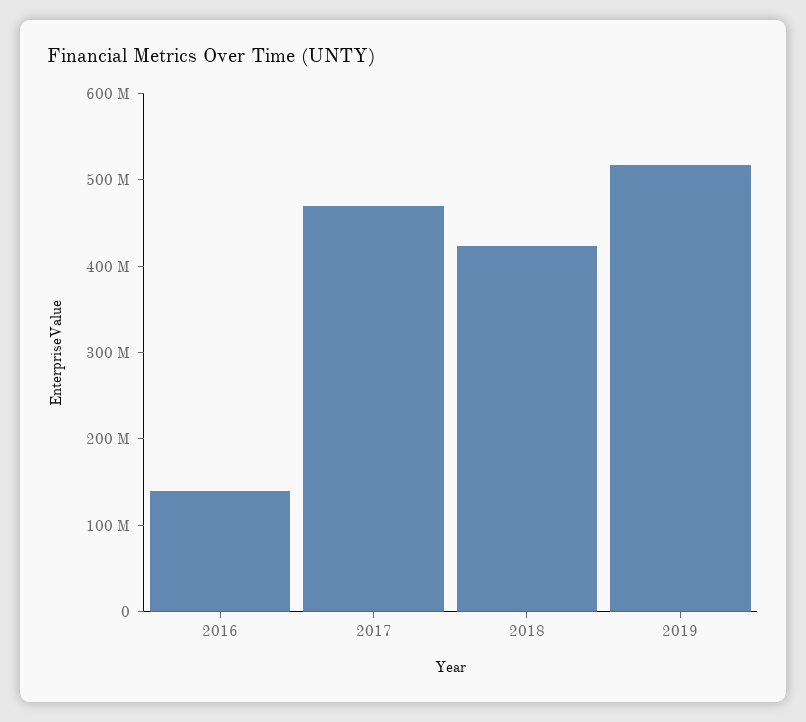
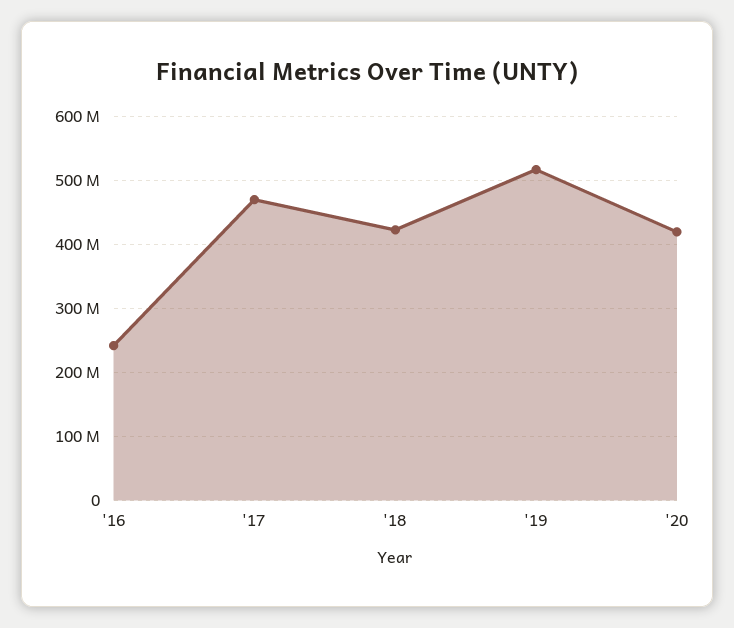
2016: 140000000 -> 240000000
'20: none -> 420000000

